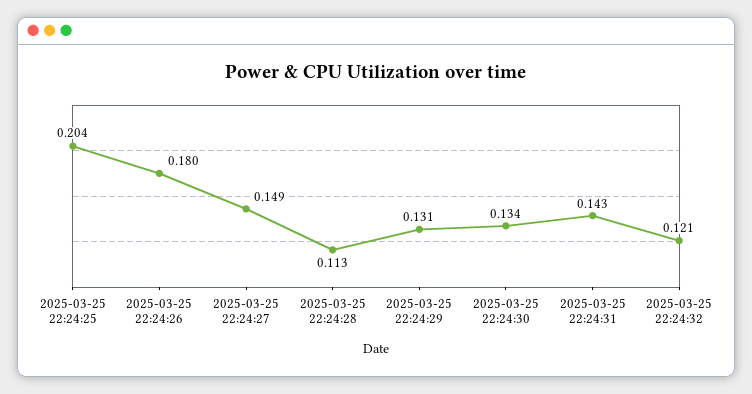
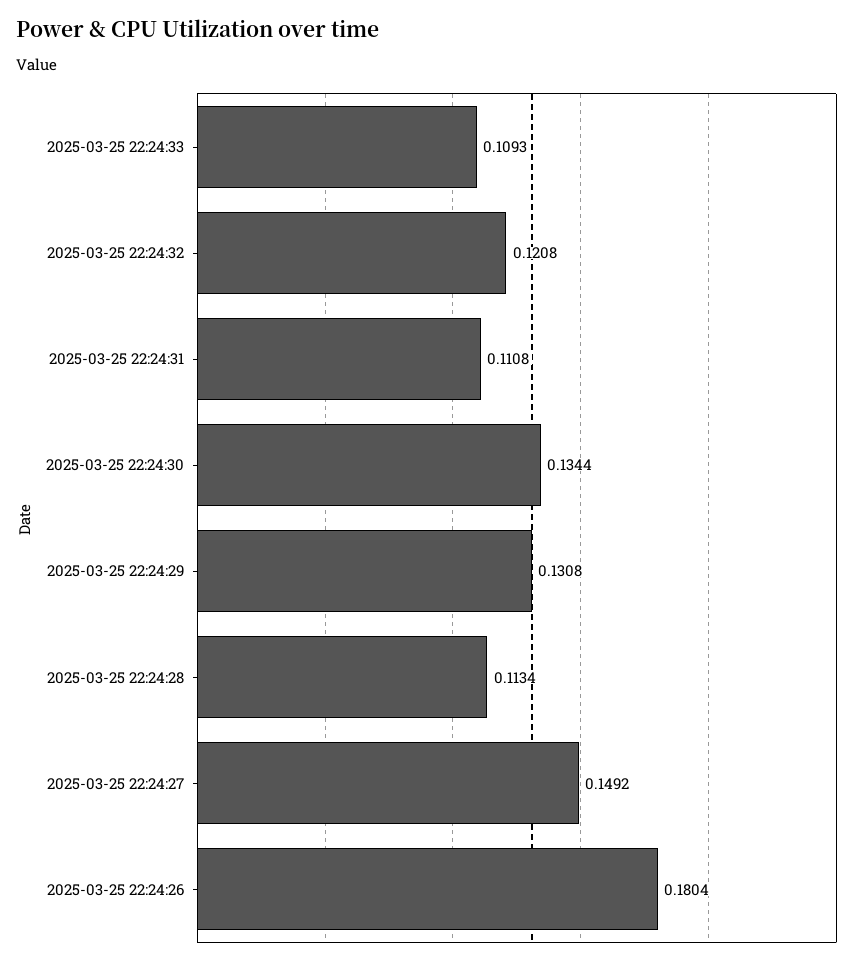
2025-03-25 22:24:25: 0.204 -> none
2025-03-25 22:24:31: 0.143 -> 0.1108
2025-03-25 22:24:33: none -> 0.1093

